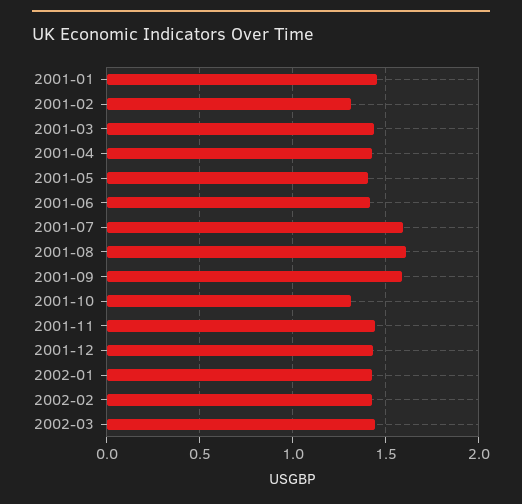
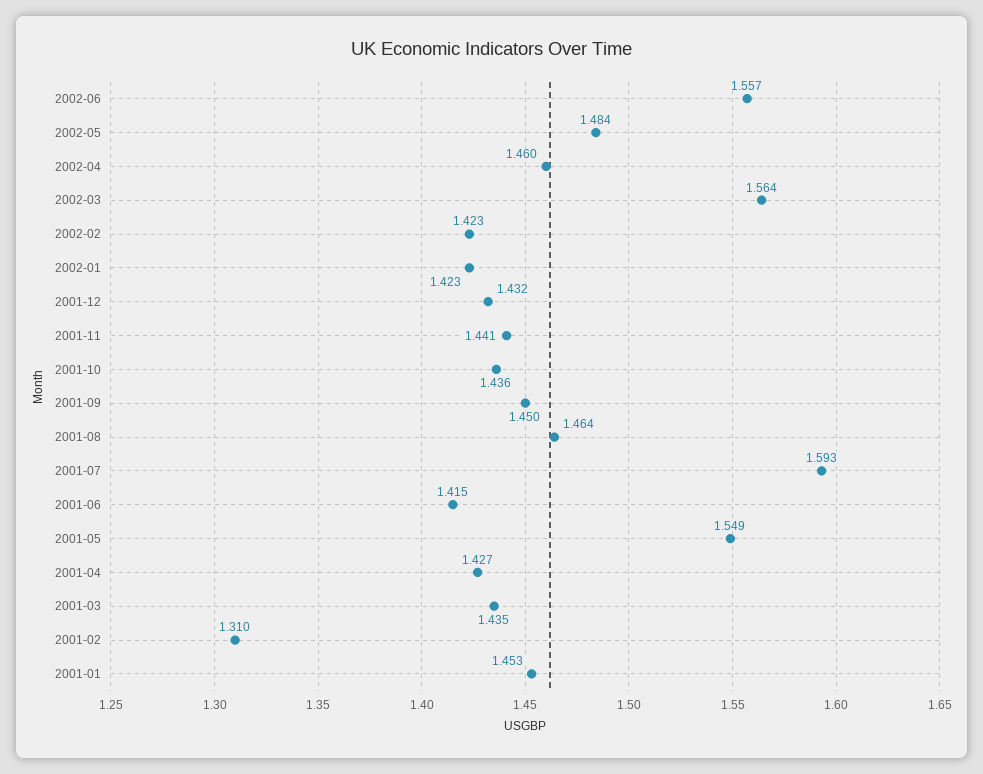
2001-05: 1.4 -> 1.549
2001-08: 1.6 -> 1.464
2001-09: 1.6 -> 1.45
2001-10: 1.3 -> 1.436
2002-03: 1.45 -> 1.564
2002-06: none -> 1.557
2002-05: none -> 1.484
2002-04: none -> 1.46

